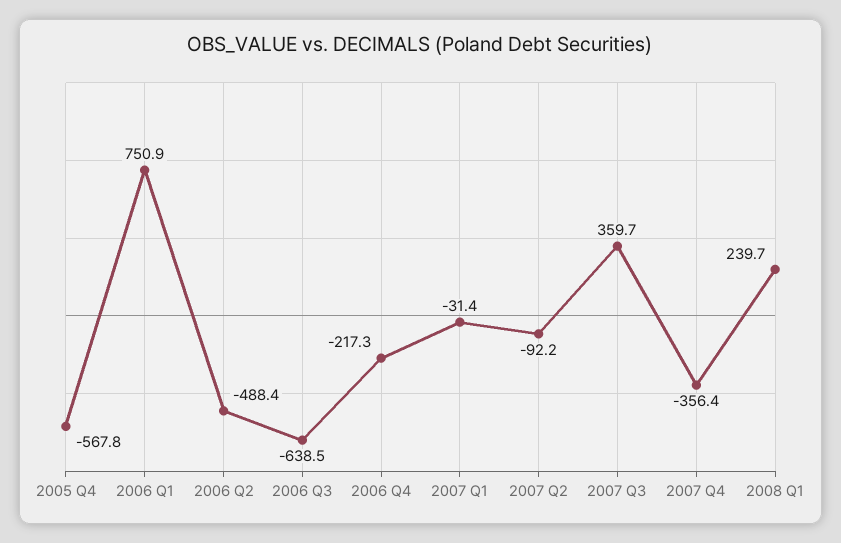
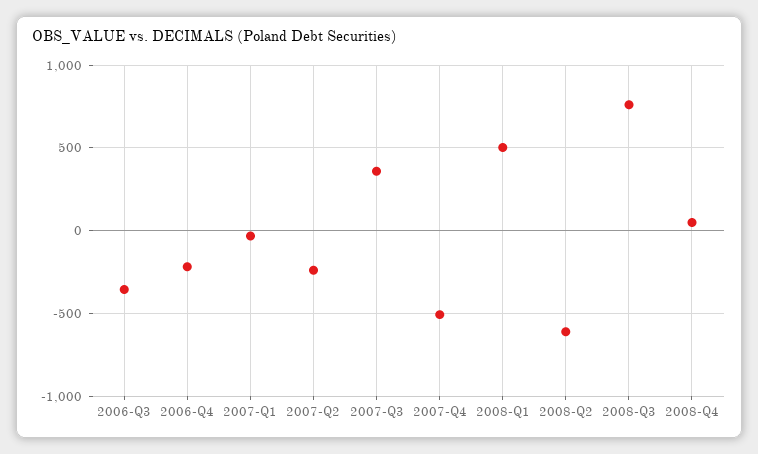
2005 Q4: -567.8 -> none
2006 Q1: 750.9 -> none
2006 Q2: -488.4 -> none
2006 Q3: -638.5 -> -350
2007 Q2: -92.2 -> -250
2007 Q4: -356.4 -> -500
2008 Q1: 239.7 -> 500
2008-Q2: none -> -600
2008-Q3: none -> 750
2008-Q4: none -> 50

